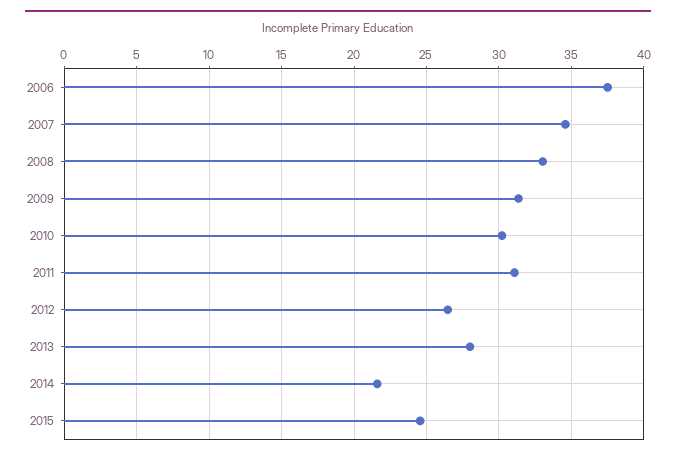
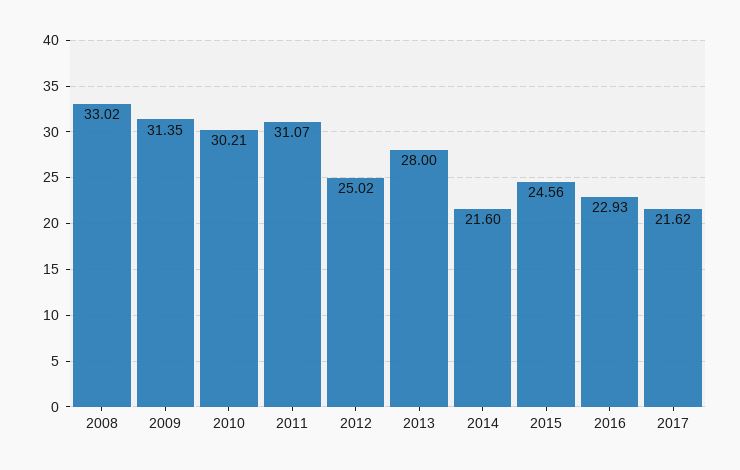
2006: 37.5 -> none
2007: 34.5 -> none
2012: 26.5 -> 25.02
2016: none -> 22.93
2017: none -> 21.62

